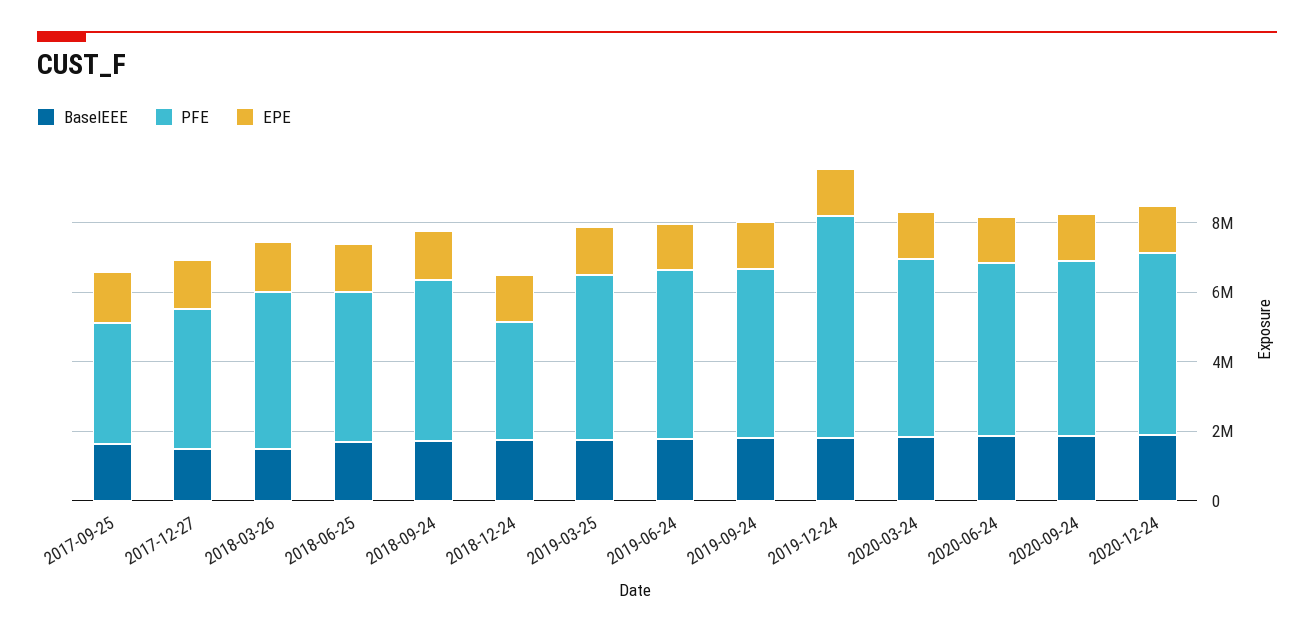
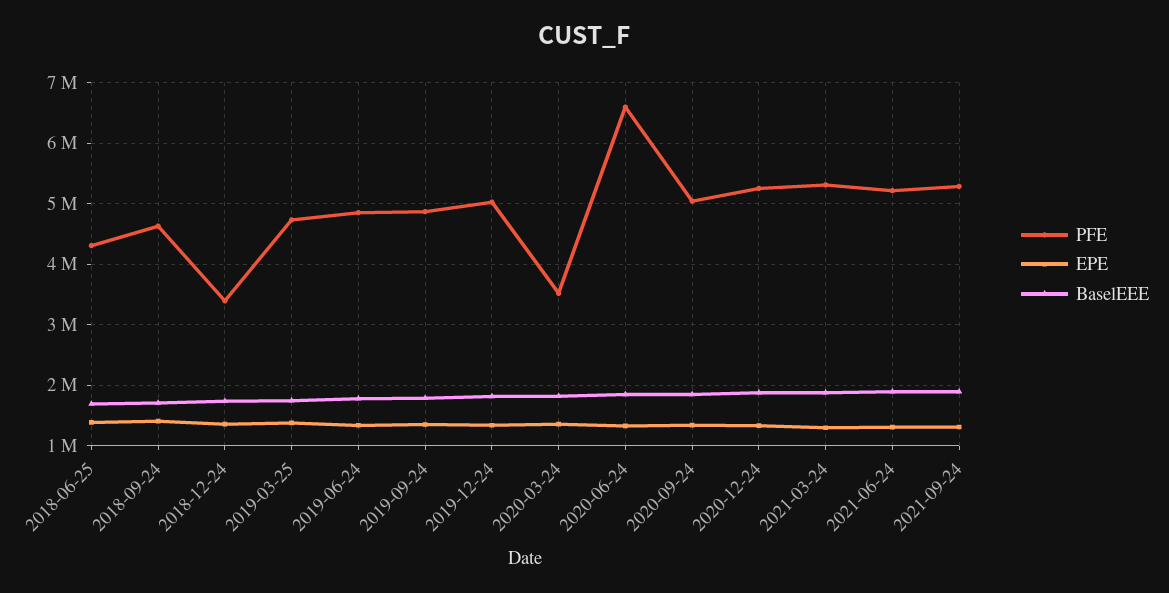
BaselEEE, 2017-09-25: 1500000 -> none
PFE, 2017-09-25: 3500000 -> none
EPE, 2017-09-25: 1500000 -> none
BaselEEE, 2017-12-27: 1500000 -> none
PFE, 2017-12-27: 4000000 -> none
EPE, 2017-12-27: 1500000 -> none
BaselEEE, 2018-03-26: 1500000 -> none
PFE, 2018-03-26: 4500000 -> none
EPE, 2018-03-26: 1500000 -> none
PFE, 2019-12-24: 6500000 -> 5000000
PFE, 2020-03-24: 5000000 -> 3500000
PFE, 2020-06-24: 5000000 -> 6600000
PFE, 2021-03-24: none -> 5300000
EPE, 2021-03-24: none -> 1300000
BaselEEE, 2021-03-24: none -> 1900000
PFE, 2021-06-24: none -> 5200000
EPE, 2021-06-24: none -> 1300000
BaselEEE, 2021-06-24: none -> 1900000
PFE, 2021-09-24: none -> 5300000
EPE, 2021-09-24: none -> 1300000
BaselEEE, 2021-09-24: none -> 1900000

